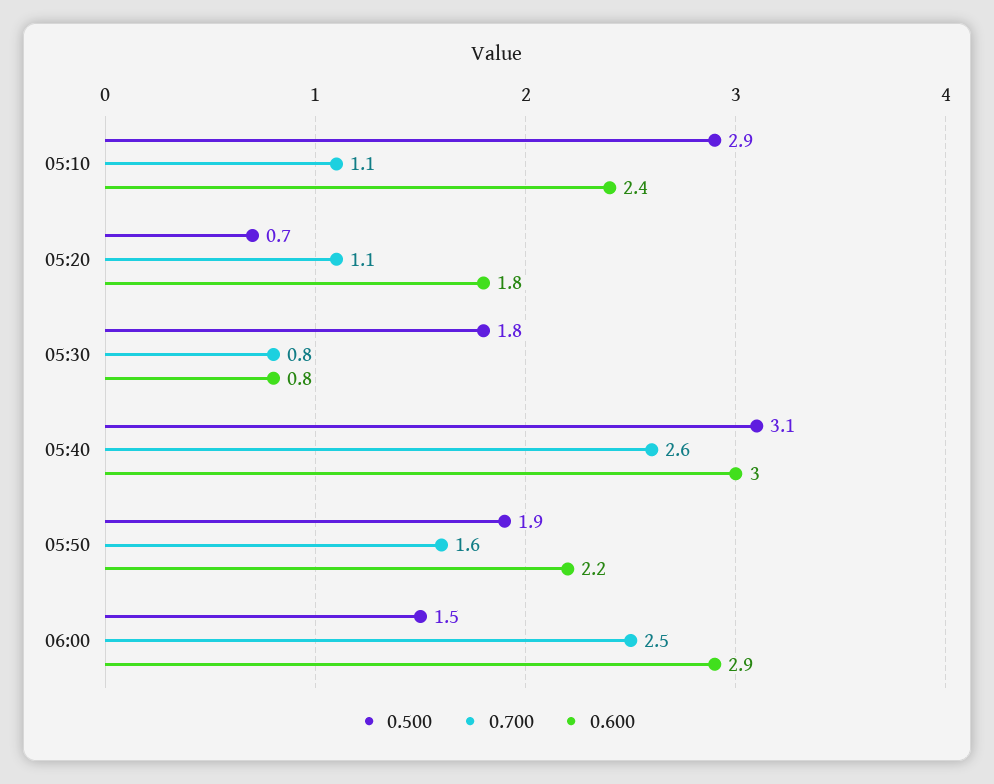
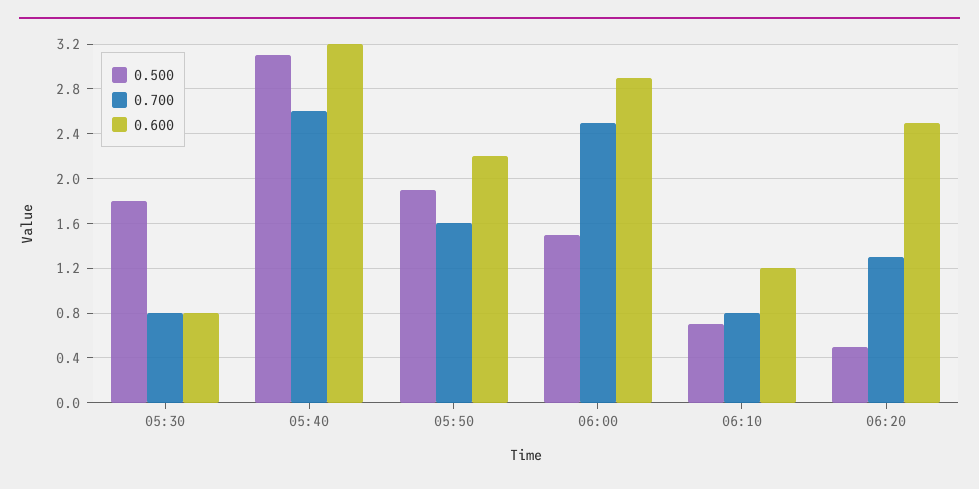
0.500, 05:10: 2.9 -> none
0.700, 05:10: 1.1 -> none
0.600, 05:10: 2.4 -> none
0.500, 05:20: 0.7 -> none
0.700, 05:20: 1.1 -> none
0.600, 05:20: 1.8 -> none
0.600, 05:40: 3 -> 3.2
0.500, 06:10: none -> 0.7
0.700, 06:10: none -> 0.8
0.600, 06:10: none -> 1.2
0.500, 06:20: none -> 0.5
0.700, 06:20: none -> 1.3
0.600, 06:20: none -> 2.5

